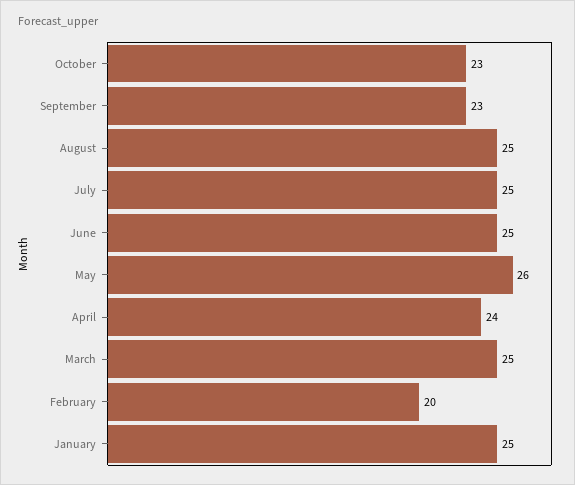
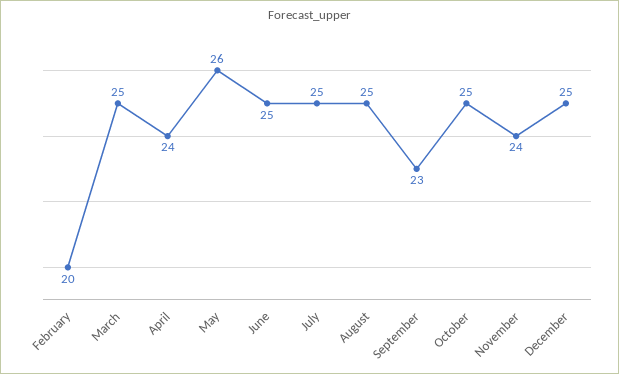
October: 23 -> 25
January: 25 -> none
November: none -> 24
December: none -> 25

